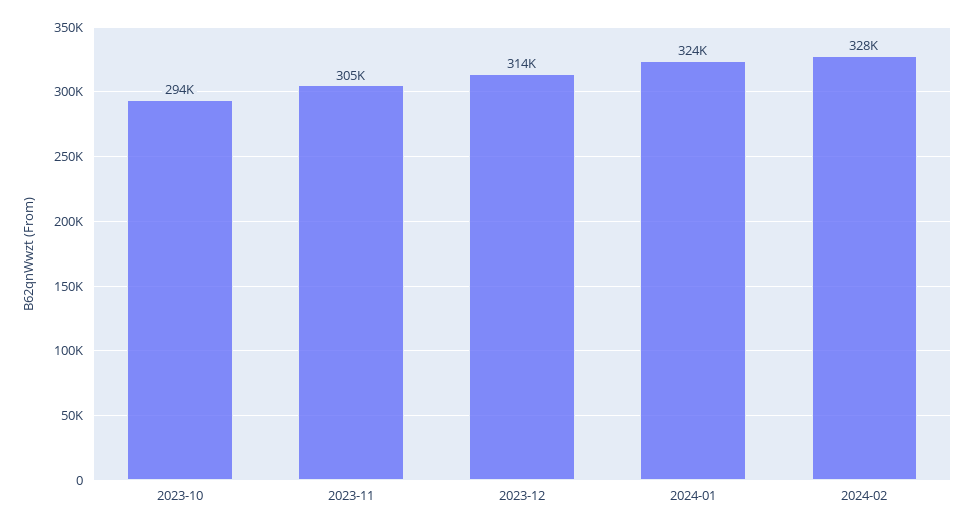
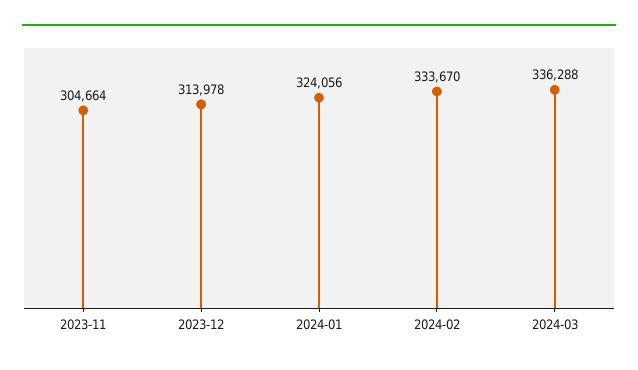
2023-10: 294000 -> none
2024-02: 328000 -> 333670
2024-03: none -> 336288

